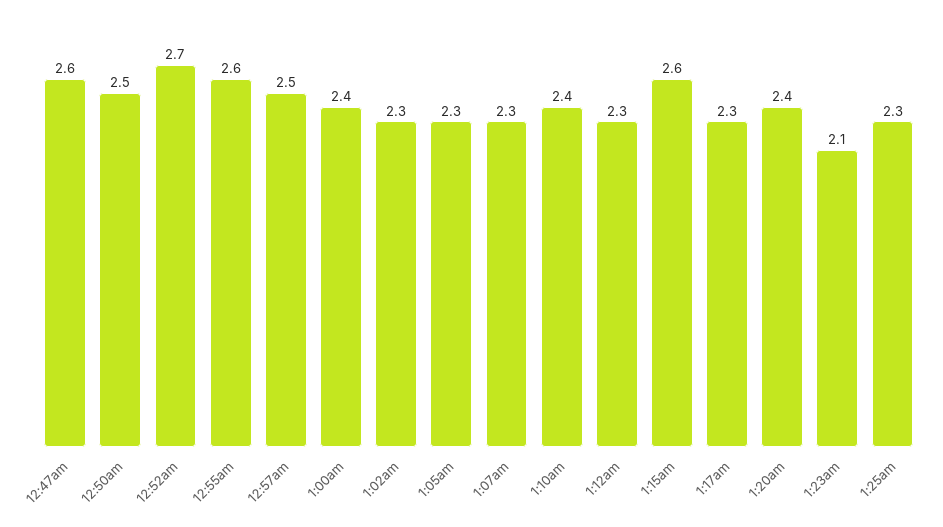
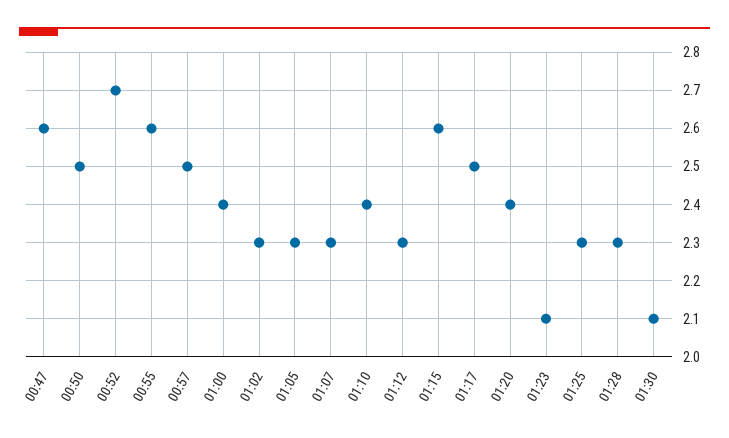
1:17am: 2.3 -> 2.5
01:28: none -> 2.3
01:30: none -> 2.1

